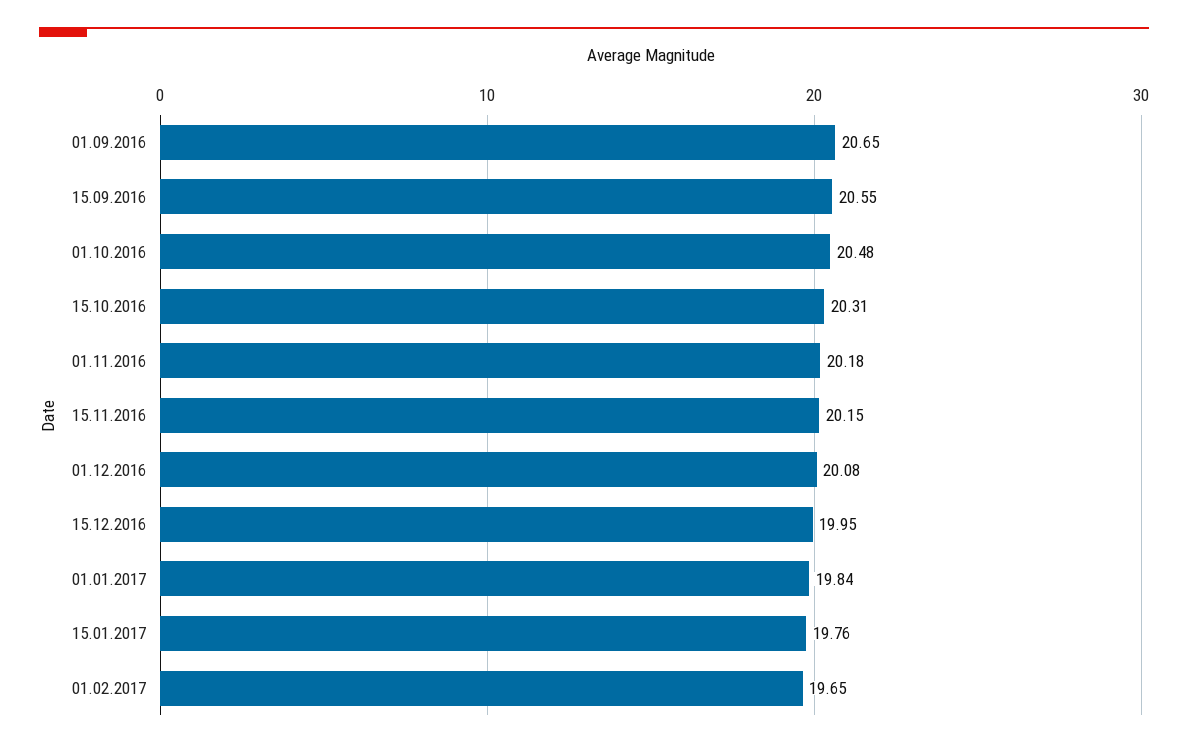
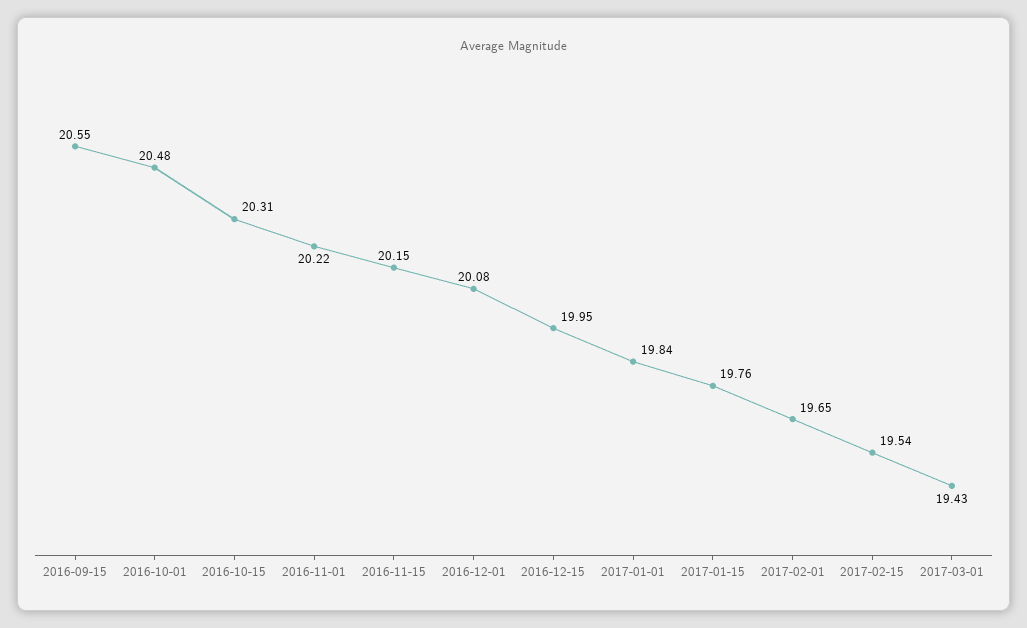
01.09.2016: 20.65 -> none
01.11.2016: 20.18 -> 20.22
2017-02-15: none -> 19.54
2017-03-01: none -> 19.43

